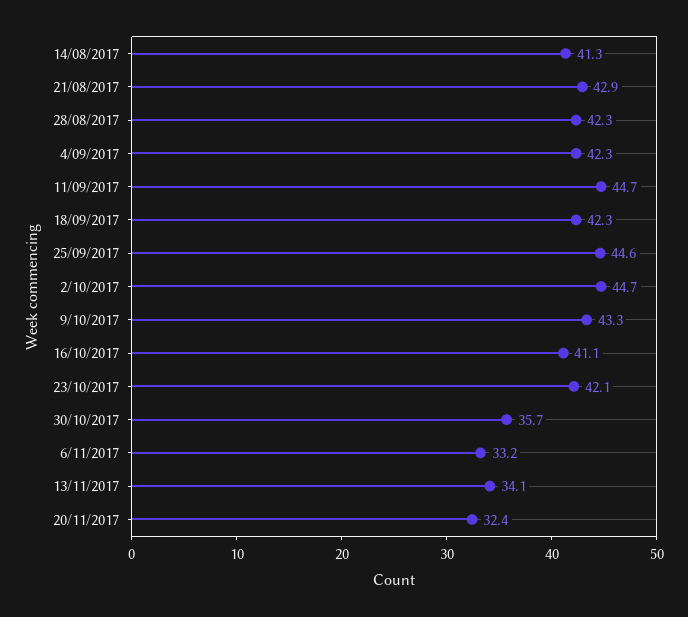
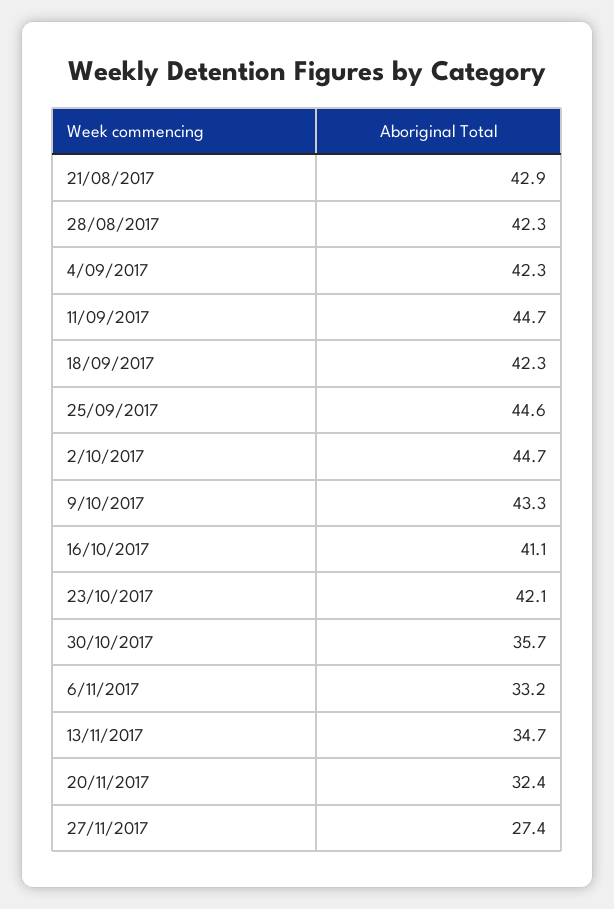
14/08/2017: 41.3 -> none
13/11/2017: 34.1 -> 34.7
27/11/2017: none -> 27.4

